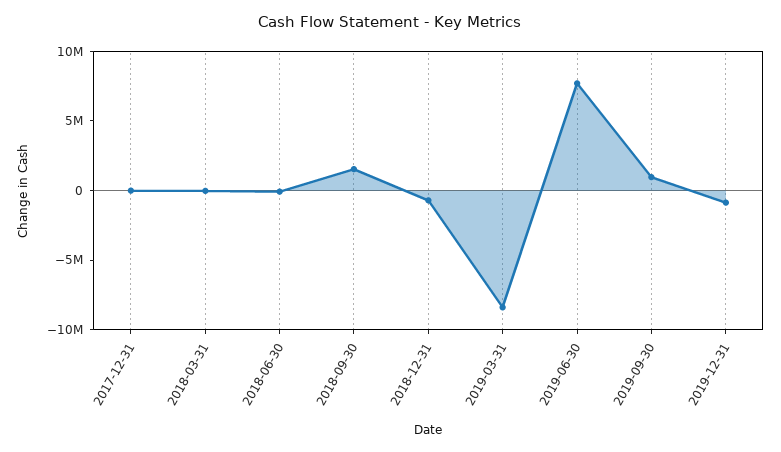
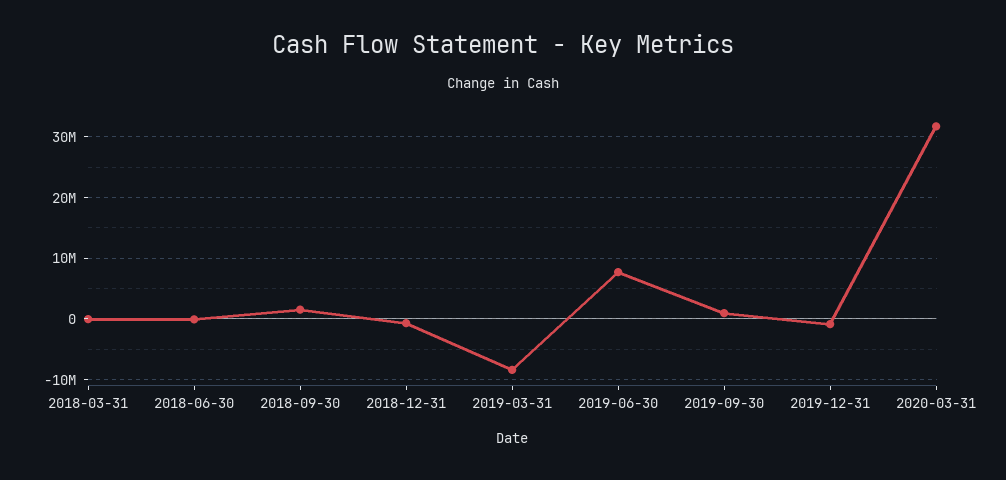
2017-12-31: 0 -> none
2020-03-31: none -> 32000000

